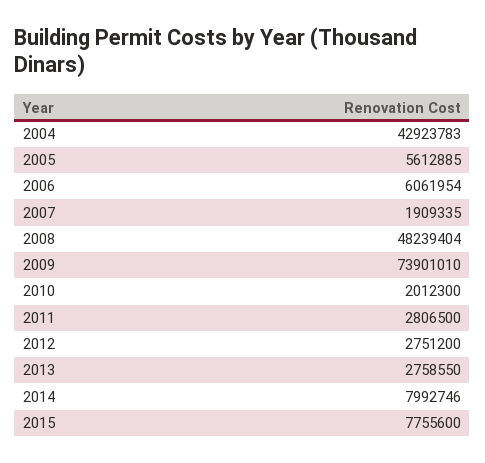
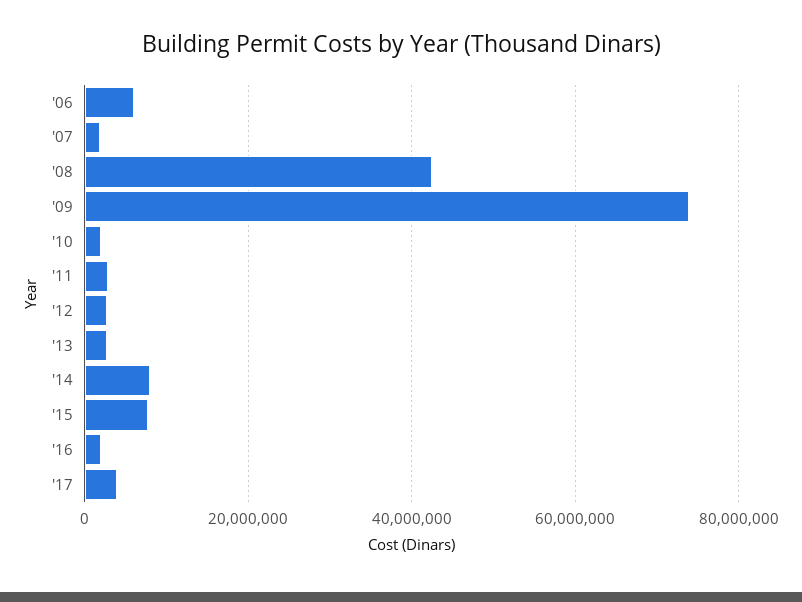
2004: 42923783 -> none
2005: 5612885 -> none
2008: 48239404 -> 42000000
'16: none -> 2000000
'17: none -> 4000000

